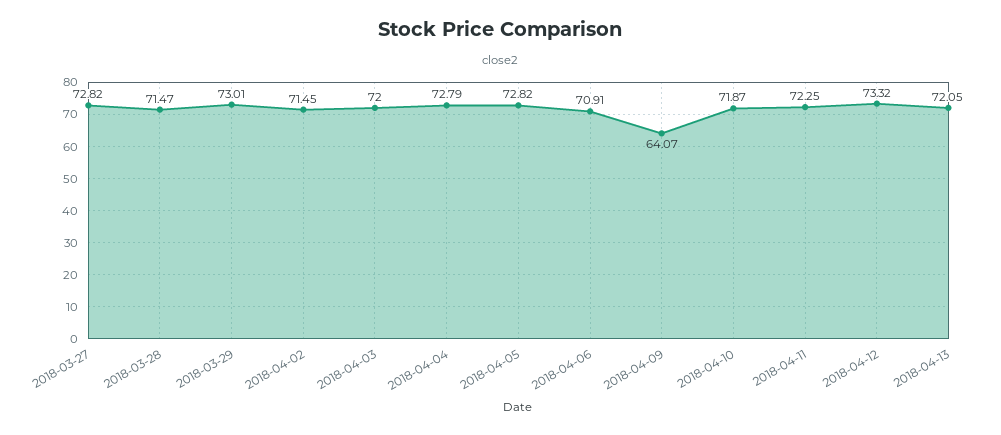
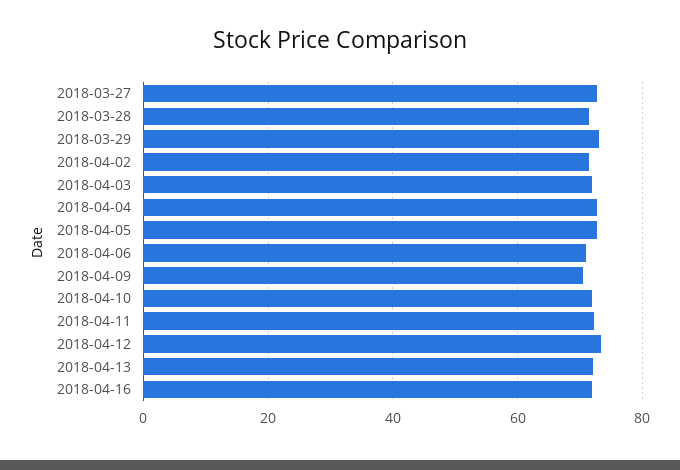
2018-04-09: 64.07 -> 70
2018-04-16: none -> 72

